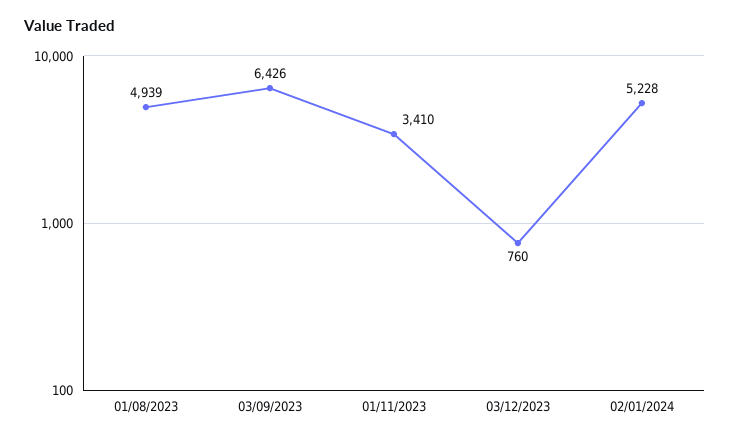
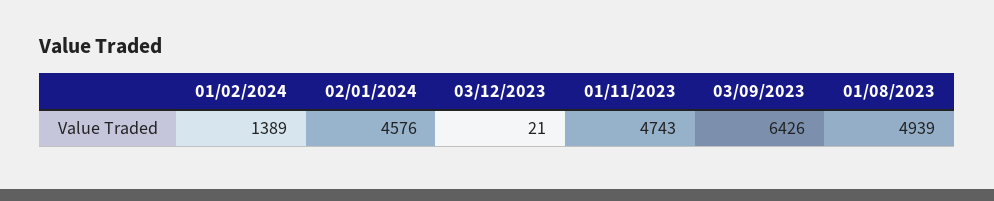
01/11/2023: 3410 -> 4743
03/12/2023: 760 -> 21
02/01/2024: 5228 -> 4576
01/02/2024: none -> 1389

